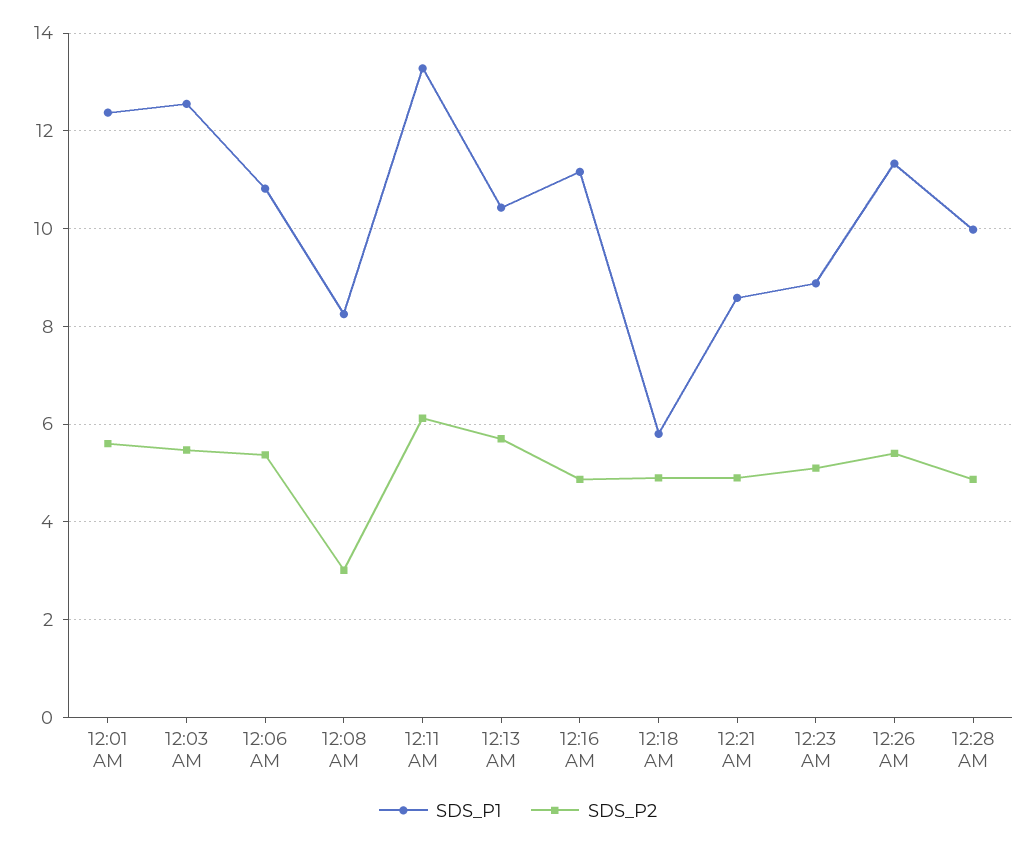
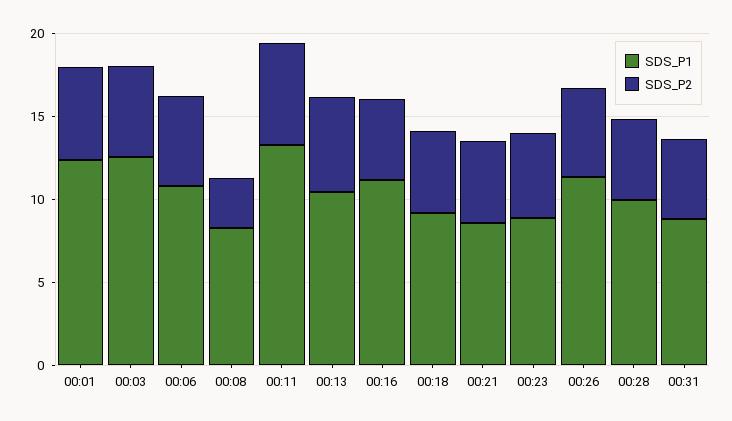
SDS_P1, 12:18 AM: 5.8 -> 9
SDS_P1, 00:31: none -> 9
SDS_P2, 00:31: none -> 5

